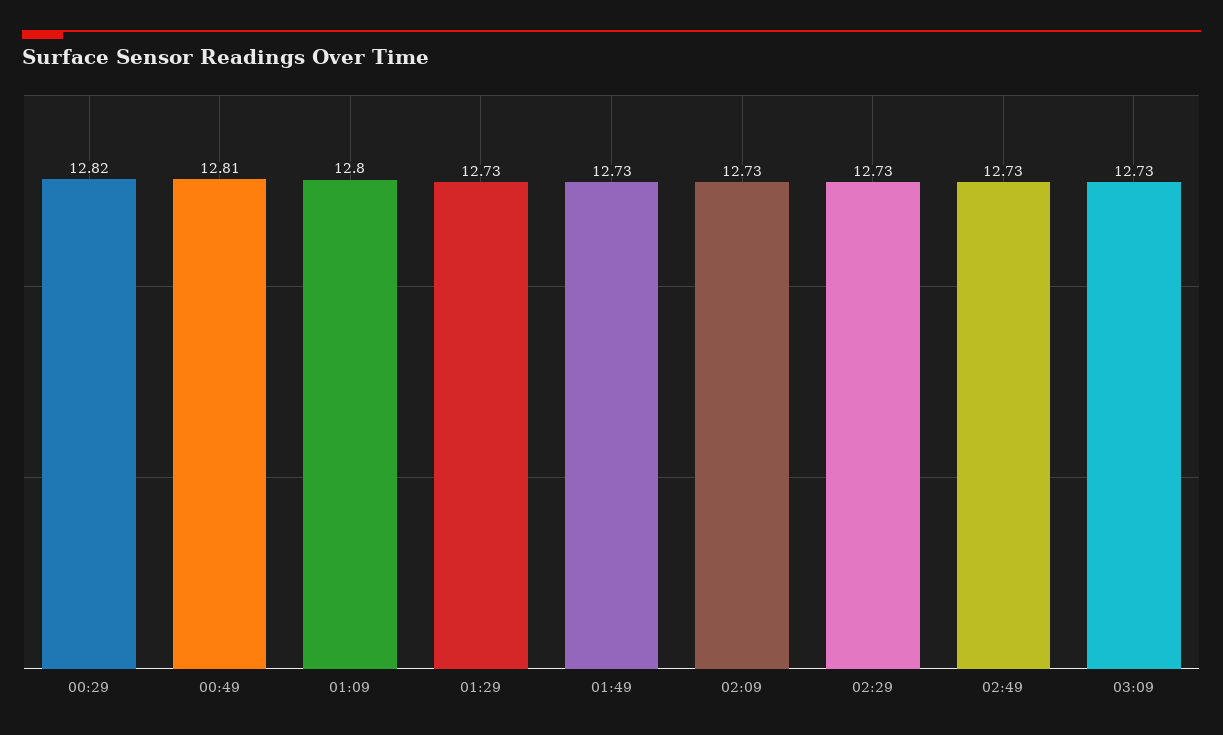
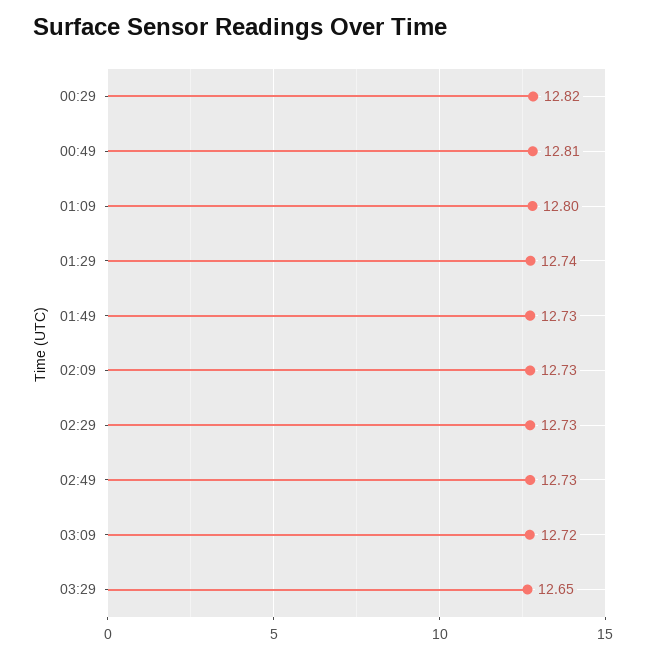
01:29: 12.73 -> 12.74
03:09: 12.73 -> 12.72
03:29: none -> 12.65

